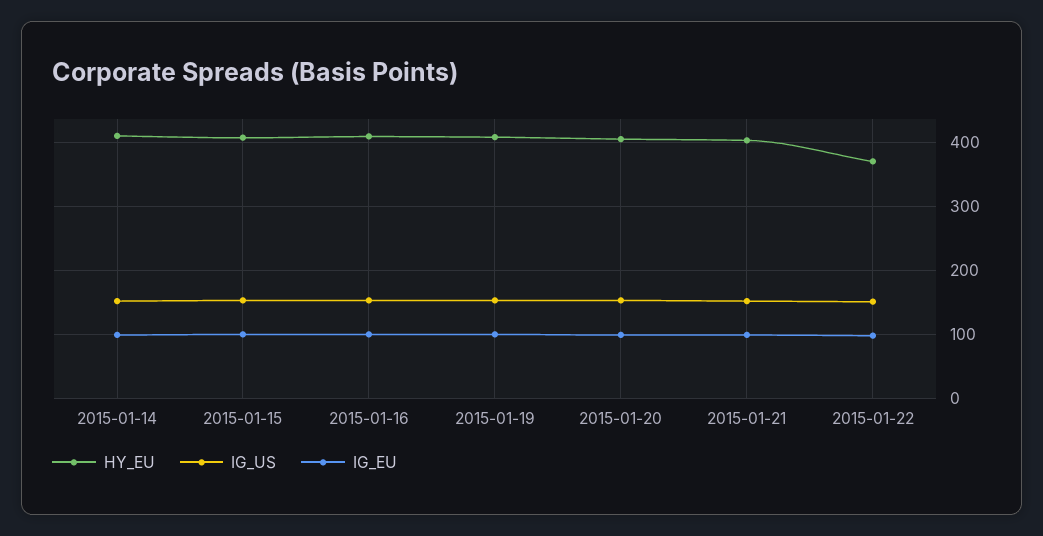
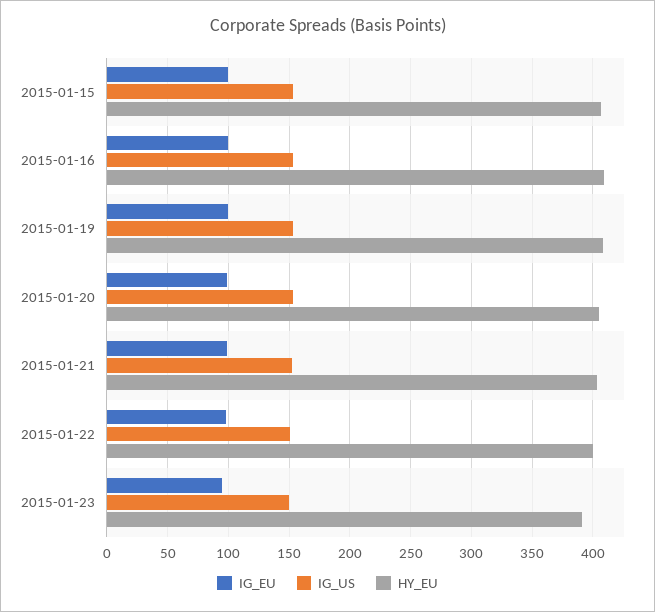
HY_EU, 2015-01-14: 410 -> none
IG_US, 2015-01-14: 150 -> none
IG_EU, 2015-01-14: 100 -> none
HY_EU, 2015-01-22: 370 -> 400
IG_EU, 2015-01-23: none -> 95
IG_US, 2015-01-23: none -> 150
HY_EU, 2015-01-23: none -> 390

